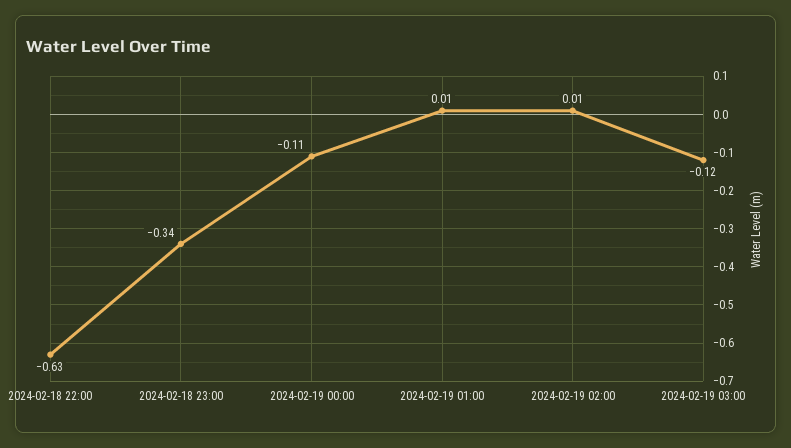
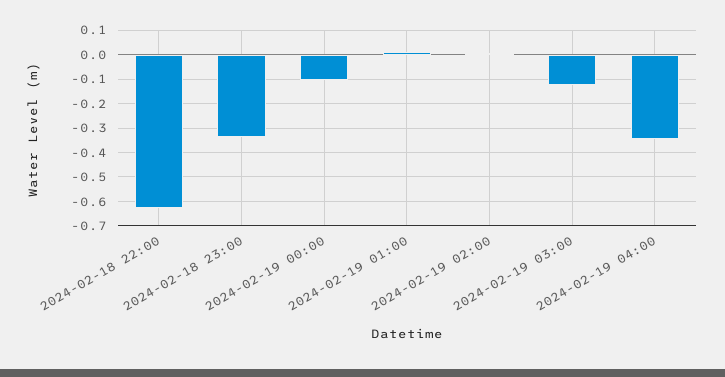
2024-02-19 04:00: none -> -0.35

